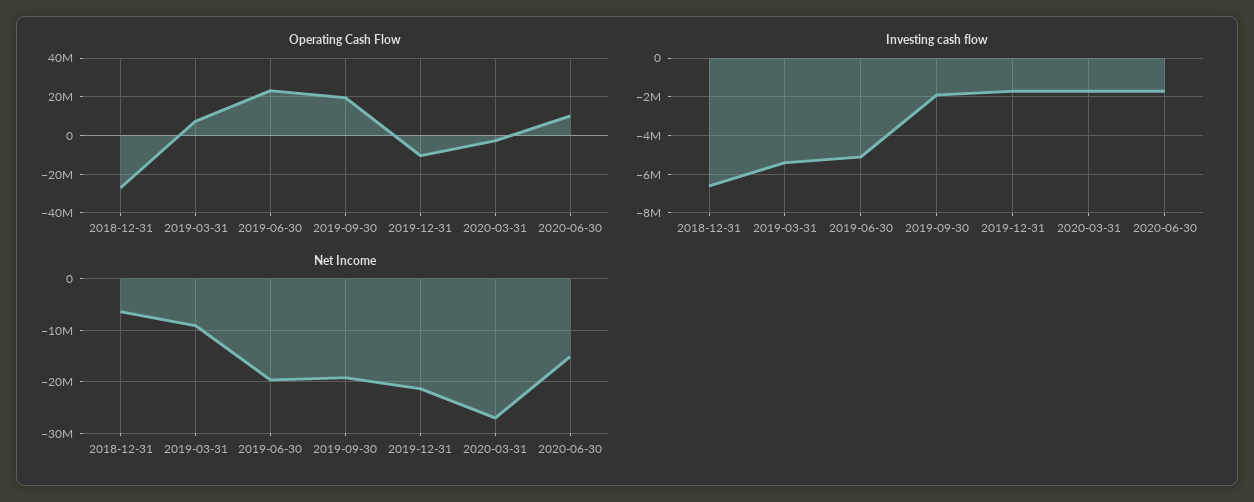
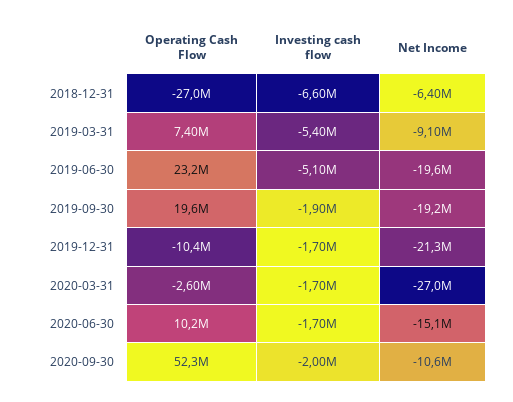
Operating Cash Flow, 2020-09-30: none -> 52300000
Investing cash flow, 2020-09-30: none -> -2000000
Net Income, 2020-09-30: none -> -10600000

